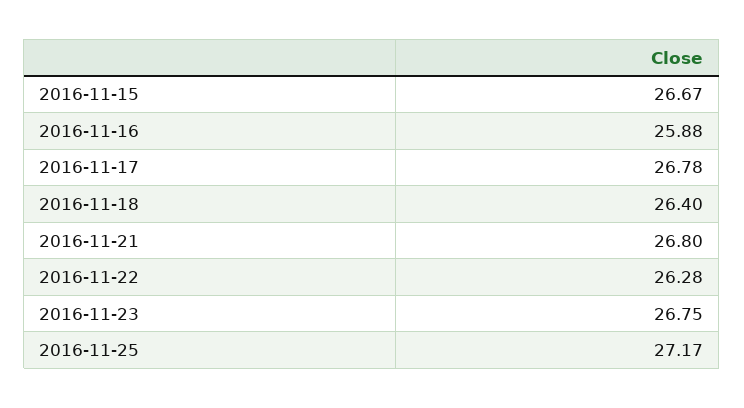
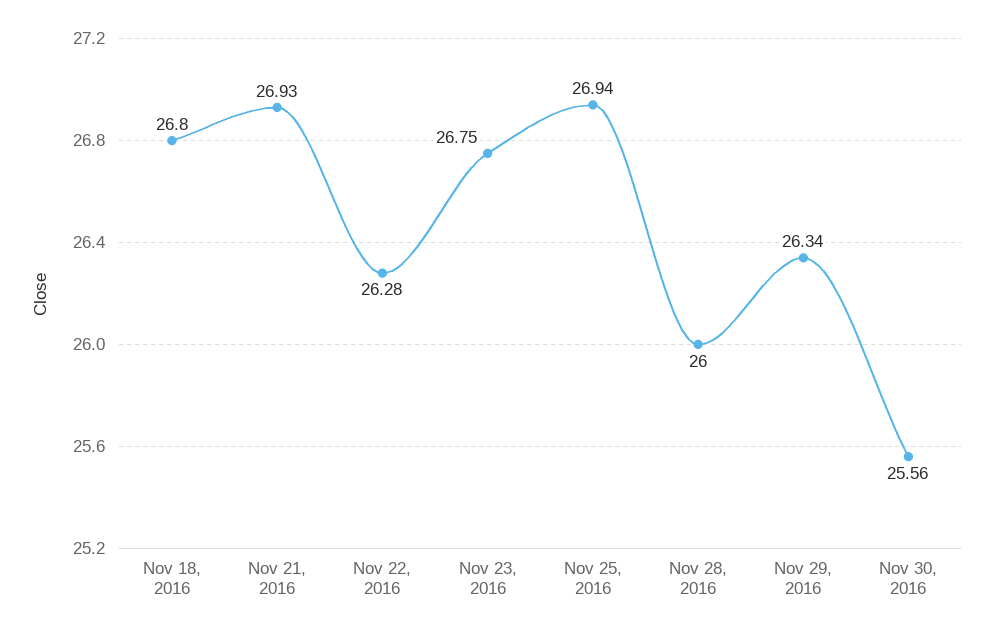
2016-11-15: 26.67 -> none
2016-11-16: 25.88 -> none
2016-11-17: 26.78 -> none
2016-11-18: 26.4 -> 26.8
2016-11-21: 26.8 -> 26.93
2016-11-25: 27.17 -> 26.94
Nov 28, 2016: none -> 26
Nov 29, 2016: none -> 26.34
Nov 30, 2016: none -> 25.56

